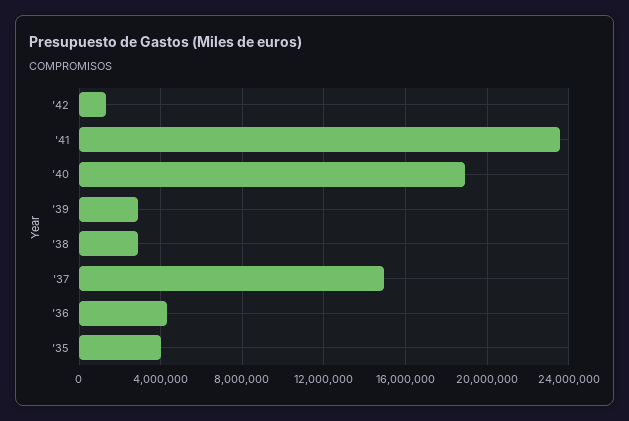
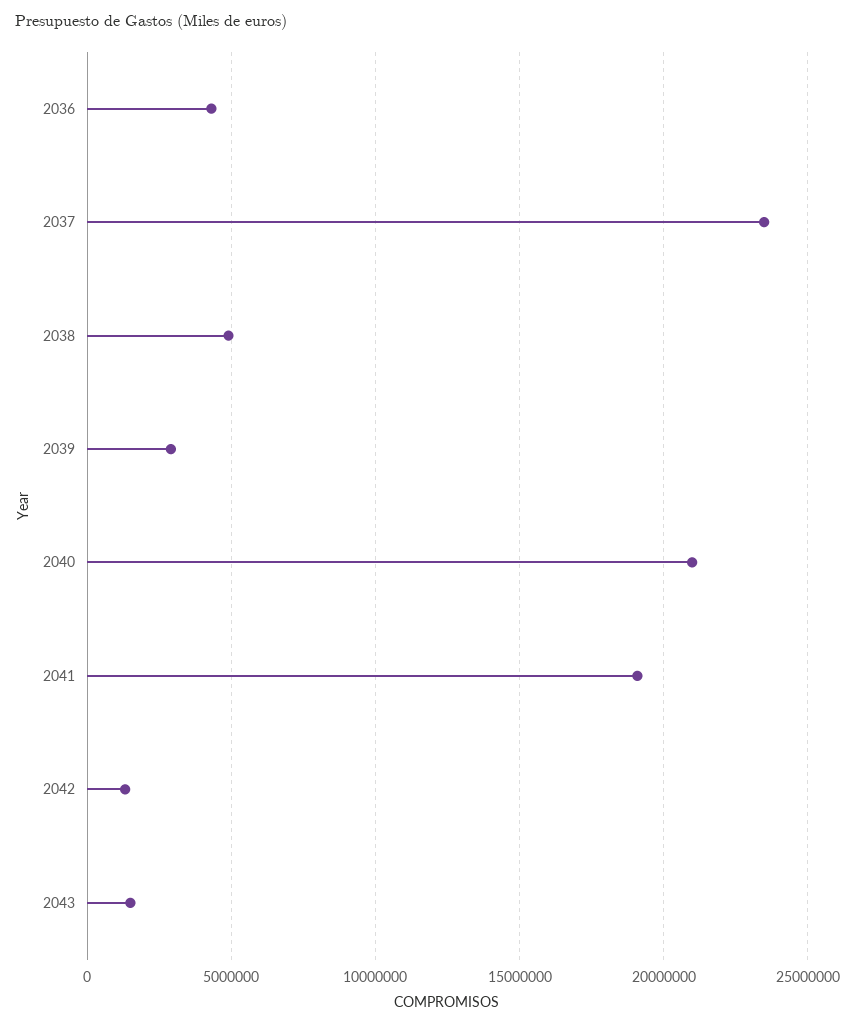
'41: 23500000 -> 19000000
'40: 19000000 -> 21000000
'38: 3000000 -> 5000000
'37: 15000000 -> 23500000
'35: 4000000 -> none
2043: none -> 1500000

